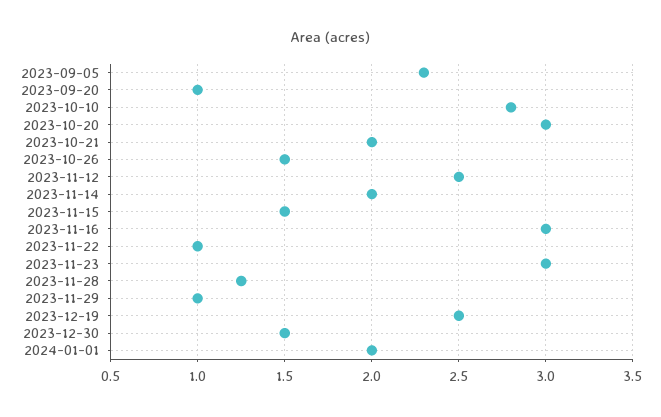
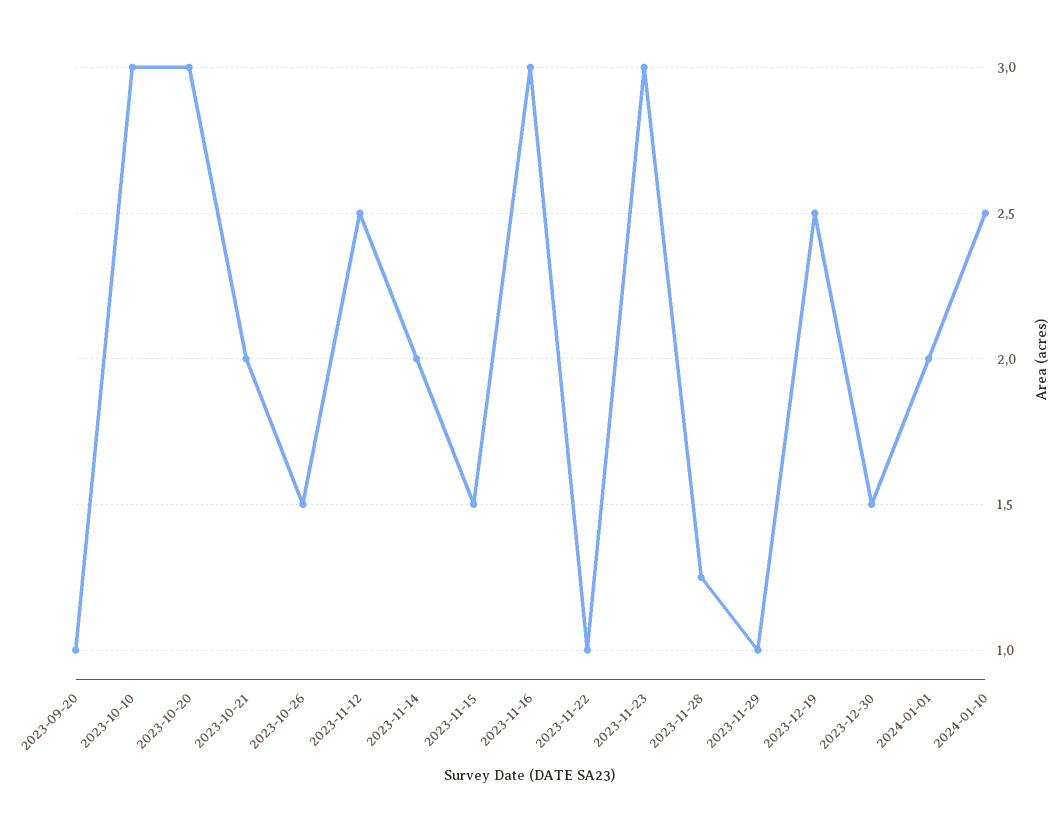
2023-09-05: 2.3 -> none
2023-10-10: 2.8 -> 3
2024-01-10: none -> 2.5

